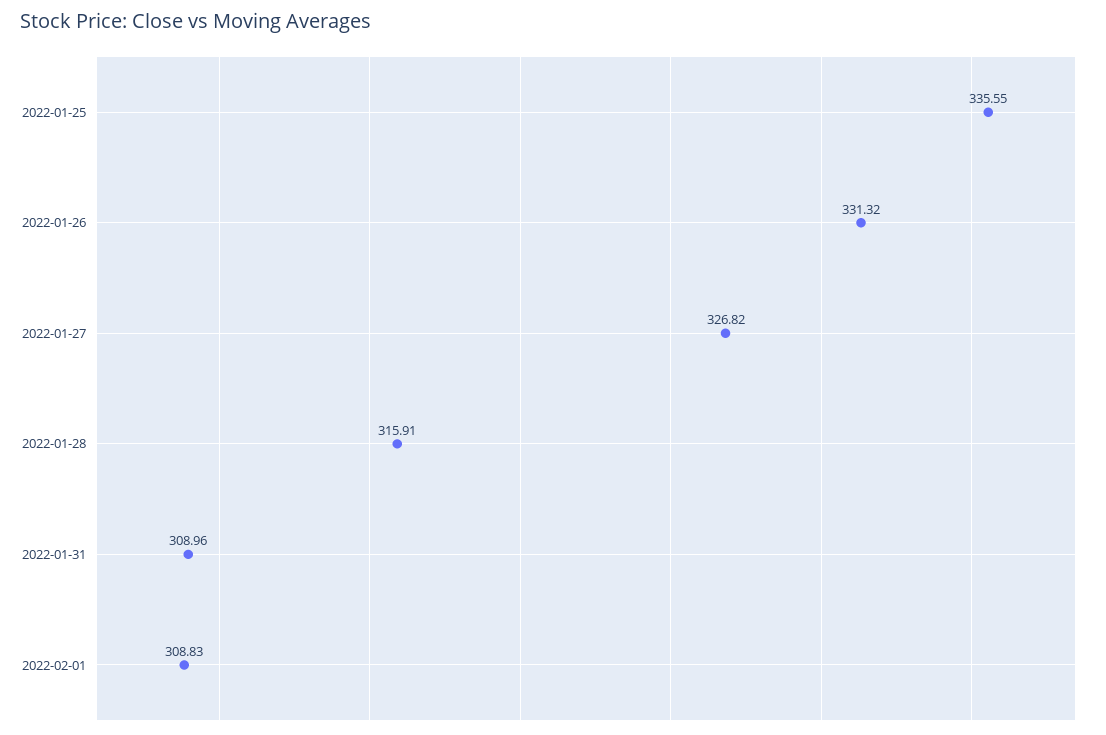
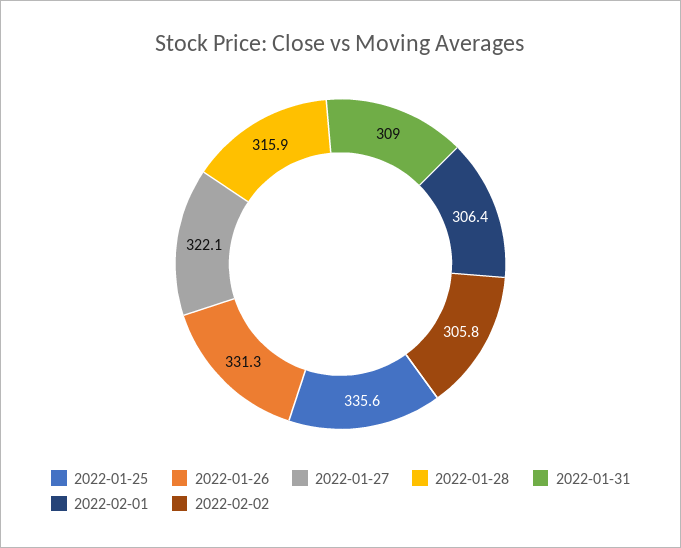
2022-01-27: 326.82 -> 322.1
2022-02-01: 308.83 -> 306.4
2022-02-02: none -> 305.8

